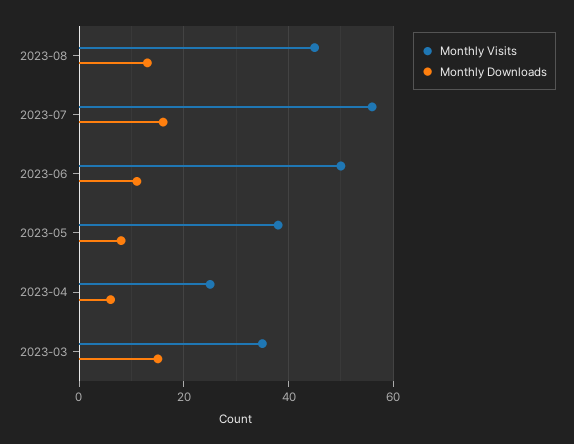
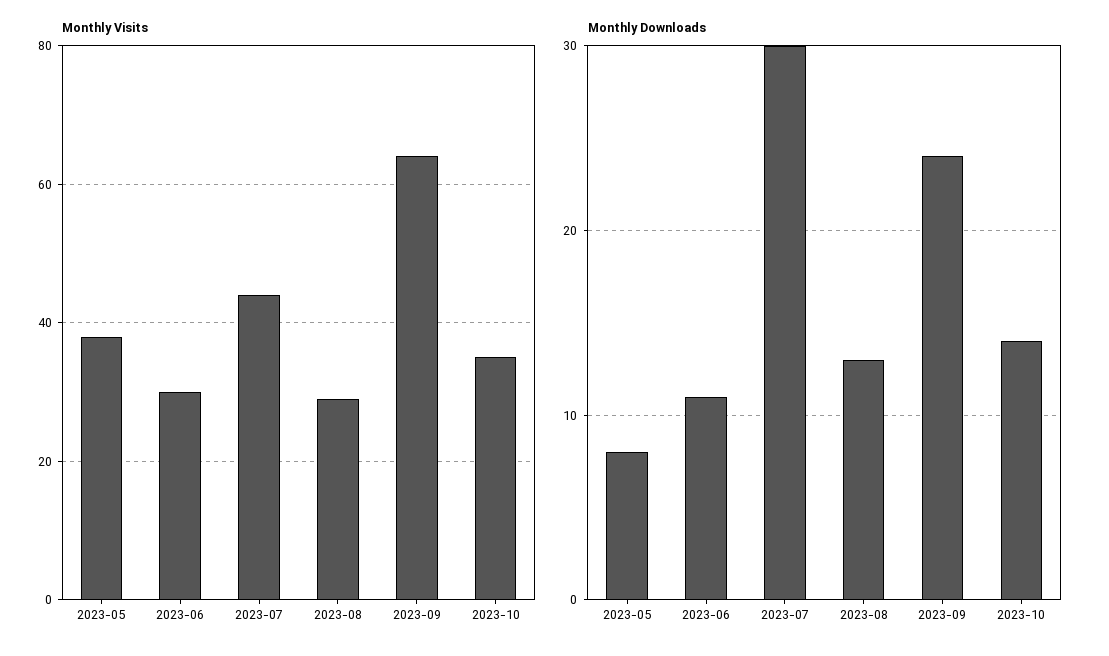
Monthly Visits, 2023-08: 45 -> 30
Monthly Visits, 2023-07: 55 -> 45
Monthly Downloads, 2023-07: 15 -> 30
Monthly Visits, 2023-06: 50 -> 30
Monthly Visits, 2023-04: 25 -> none
Monthly Downloads, 2023-04: 5 -> none
Monthly Visits, 2023-03: 35 -> none
Monthly Downloads, 2023-03: 15 -> none
Monthly Visits, 2023-09: none -> 65
Monthly Visits, 2023-10: none -> 35
Monthly Downloads, 2023-09: none -> 24
Monthly Downloads, 2023-10: none -> 14

